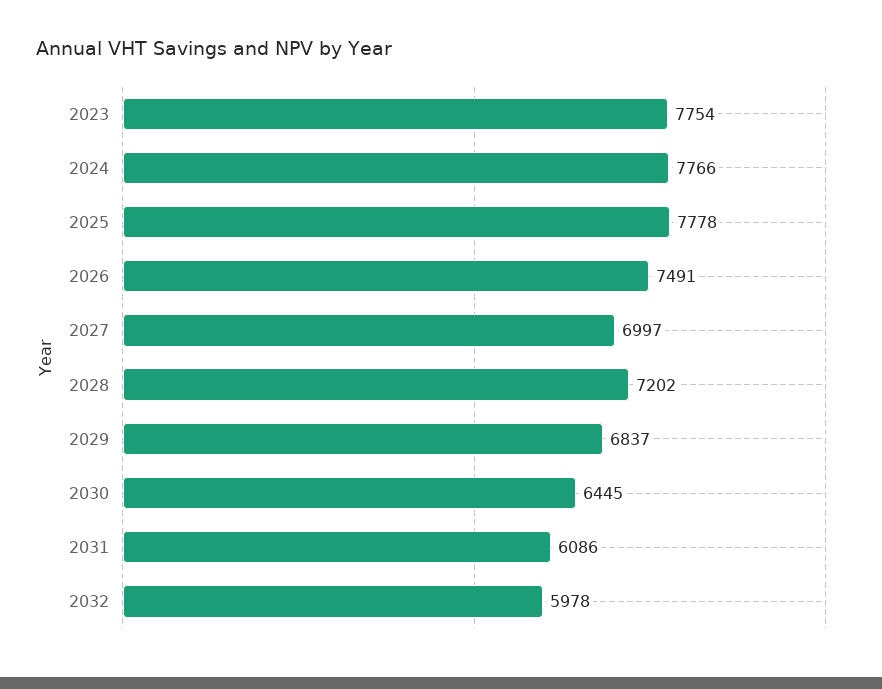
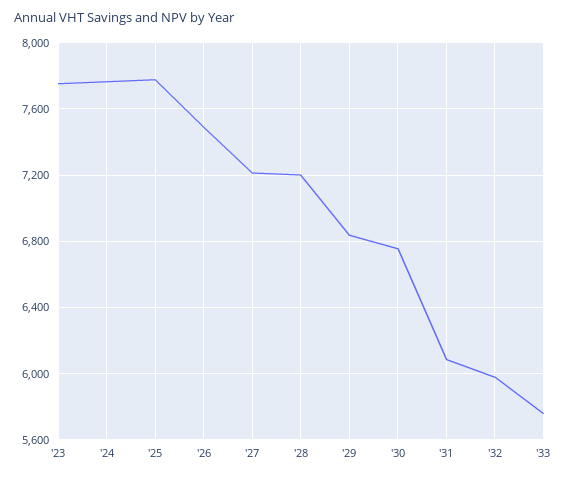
2027: 6997 -> 7200
2030: 6445 -> 6750
'33: none -> 5750

